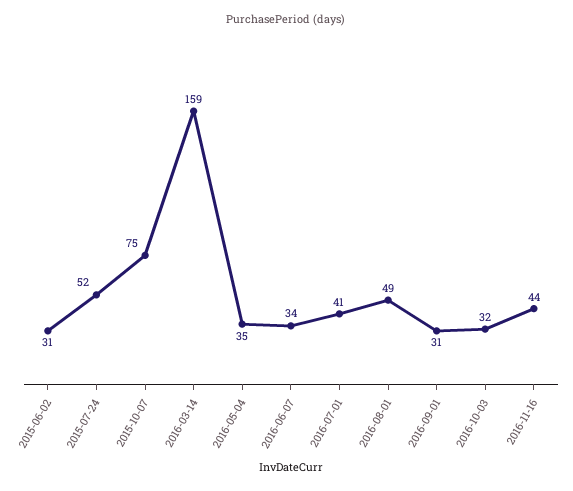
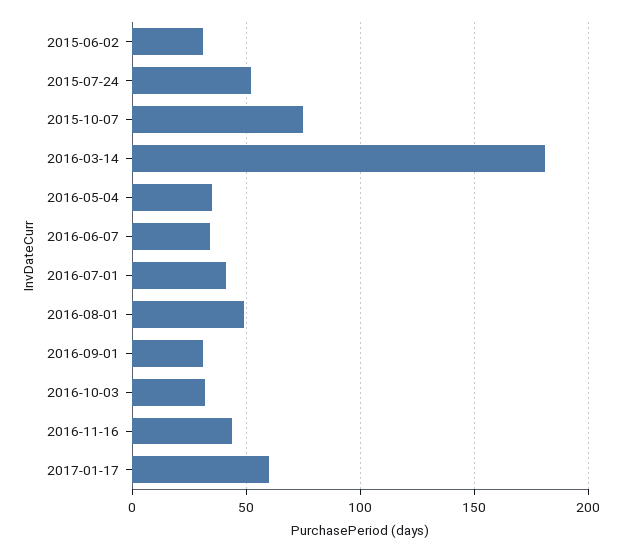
2016-03-14: 159 -> 180
2017-01-17: none -> 60

